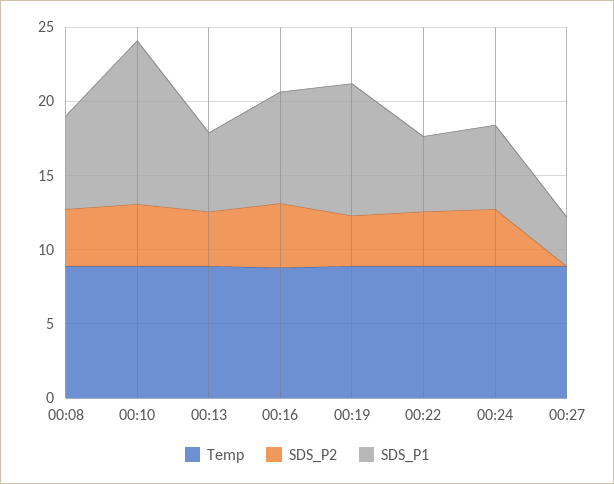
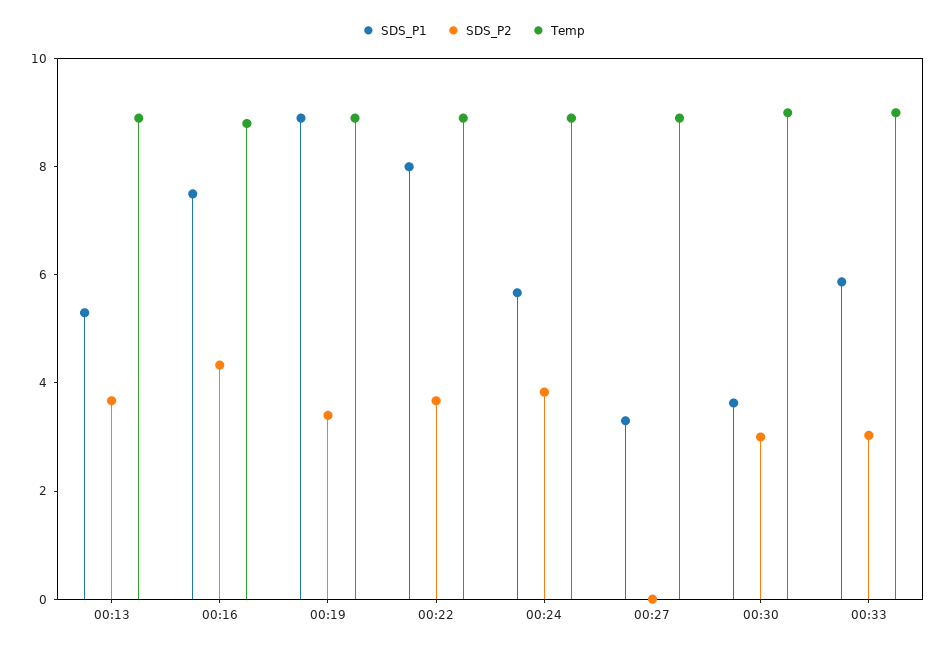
Temp, 00:08: 9 -> none
SDS_P2, 00:08: 4 -> none
SDS_P1, 00:08: 6 -> none
Temp, 00:10: 9 -> none
SDS_P2, 00:10: 4 -> none
SDS_P1, 00:10: 11 -> none
SDS_P1, 00:22: 5 -> 8
SDS_P1, 00:30: none -> 3.5
SDS_P2, 00:30: none -> 3
Temp, 00:30: none -> 9
SDS_P1, 00:33: none -> 6
SDS_P2, 00:33: none -> 3
Temp, 00:33: none -> 9

